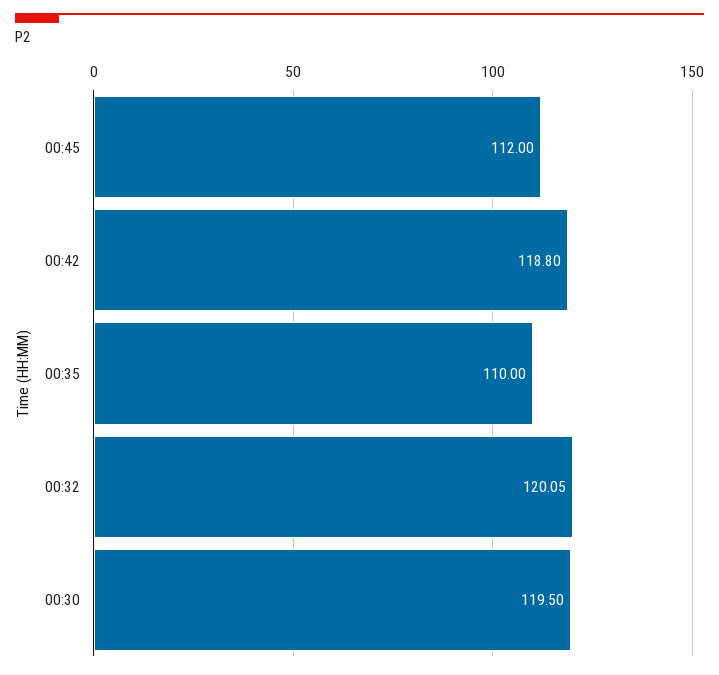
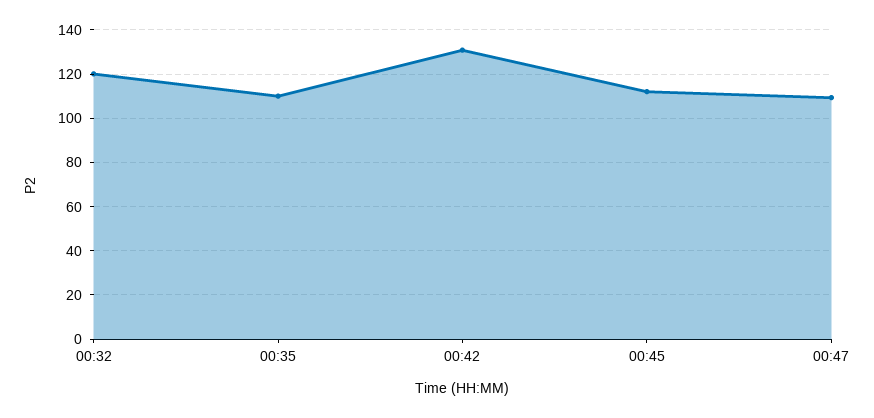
00:42: 118.8 -> 130
00:30: 119.5 -> none
00:47: none -> 110

